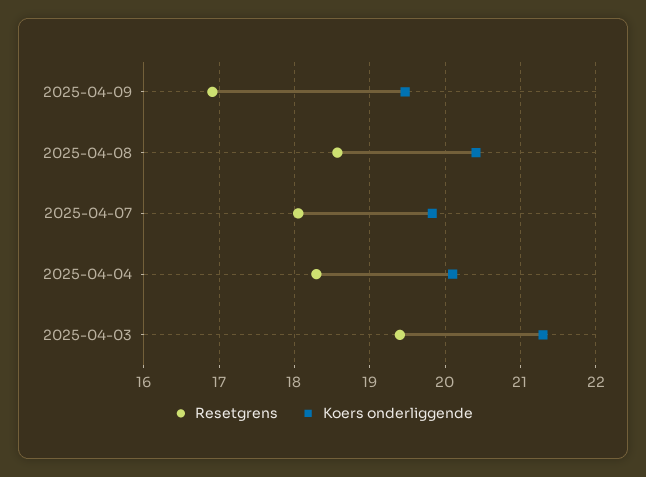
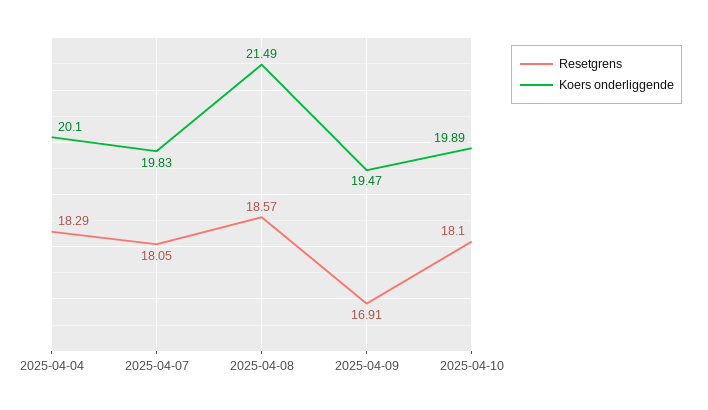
Koers onderliggende, 2025-04-08: 20.4 -> 21.49
Resetgrens, 2025-04-03: 19.4 -> none
Koers onderliggende, 2025-04-03: 21.3 -> none
Resetgrens, 2025-04-10: none -> 18.1
Koers onderliggende, 2025-04-10: none -> 19.89

